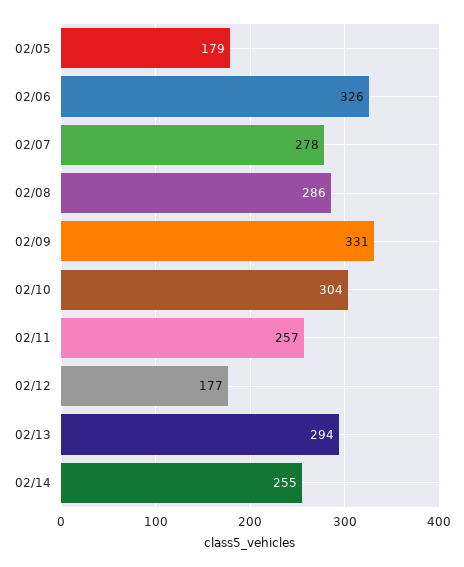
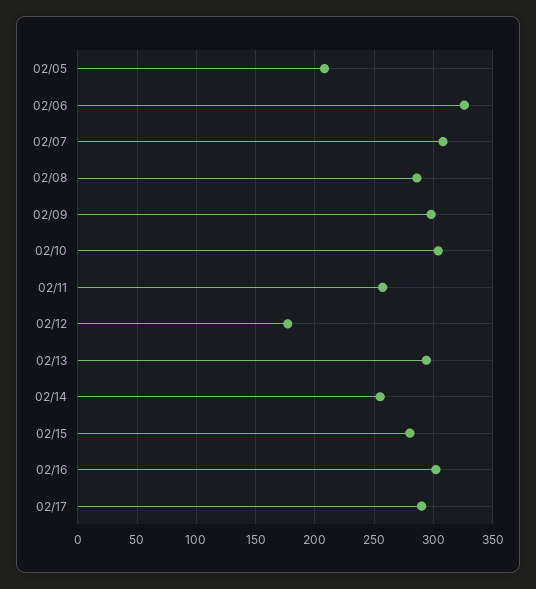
02/05: 179 -> 210
02/07: 278 -> 310
02/09: 331 -> 300
02/15: none -> 280
02/16: none -> 300
02/17: none -> 290

